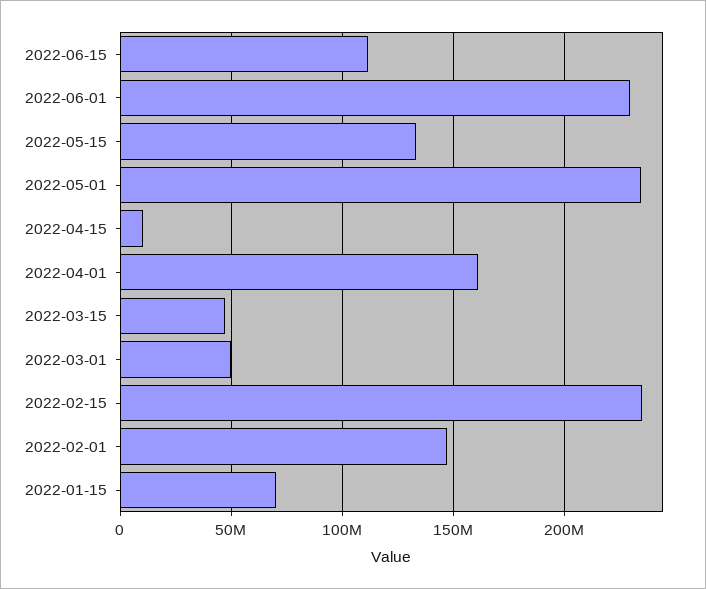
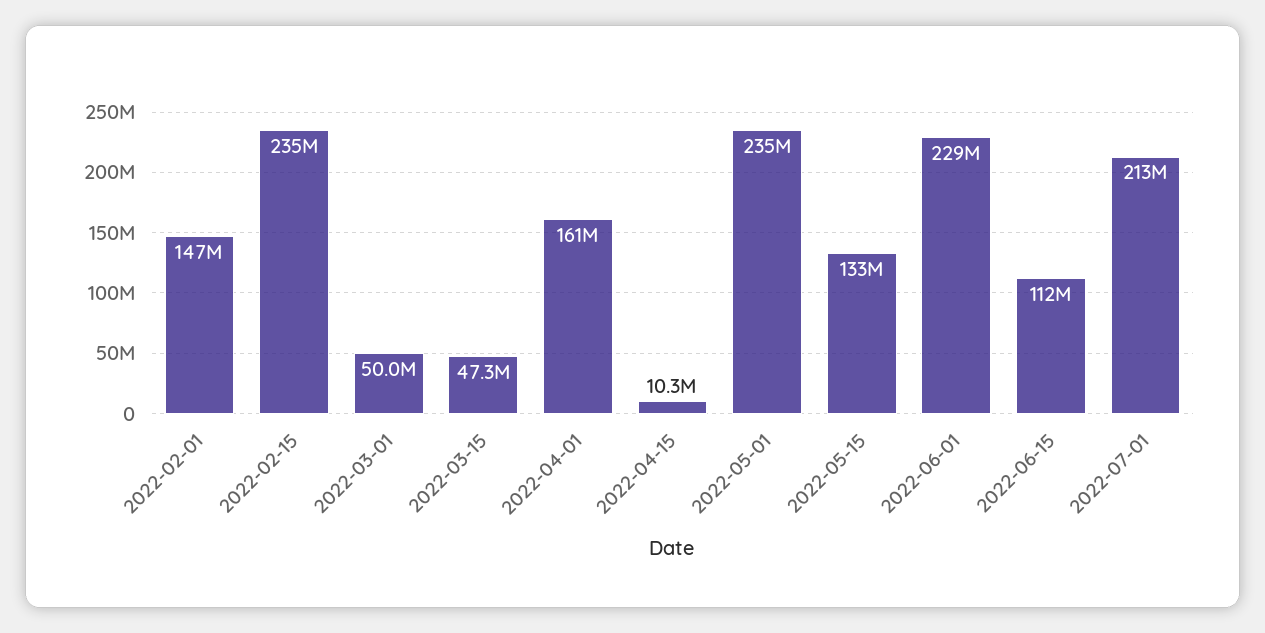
2022-01-15: 70000000 -> none
2022-07-01: none -> 213000000

